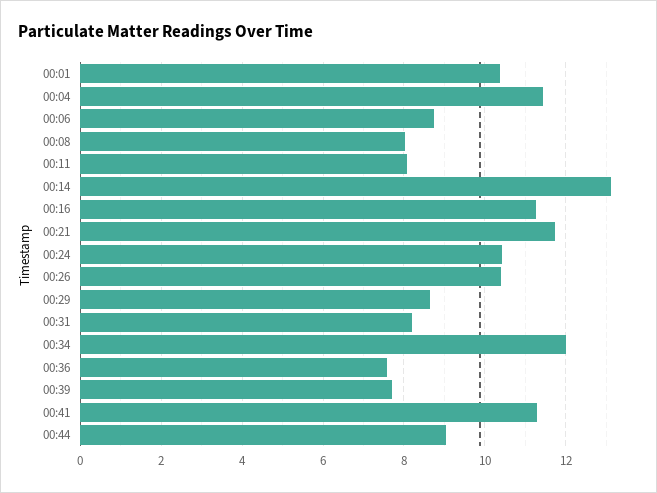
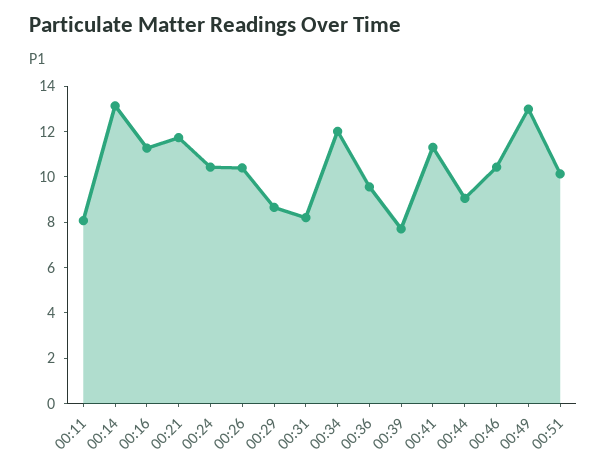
00:01: 10.4 -> none
00:04: 11.4 -> none
00:06: 8.8 -> none
00:08: 8 -> none
00:36: 7.6 -> 9.5
00:46: none -> 10.5
00:49: none -> 13
00:51: none -> 10

